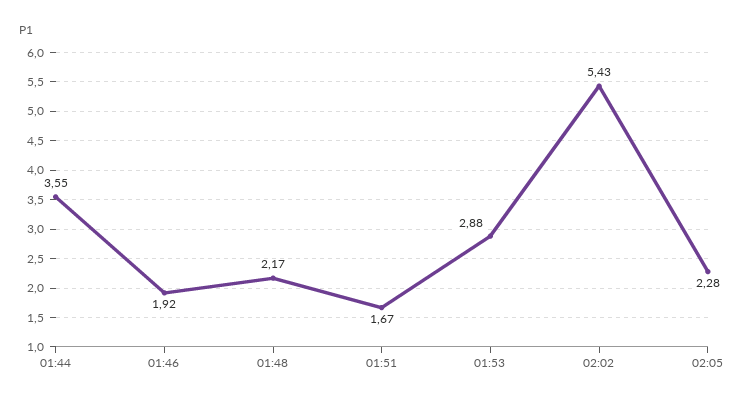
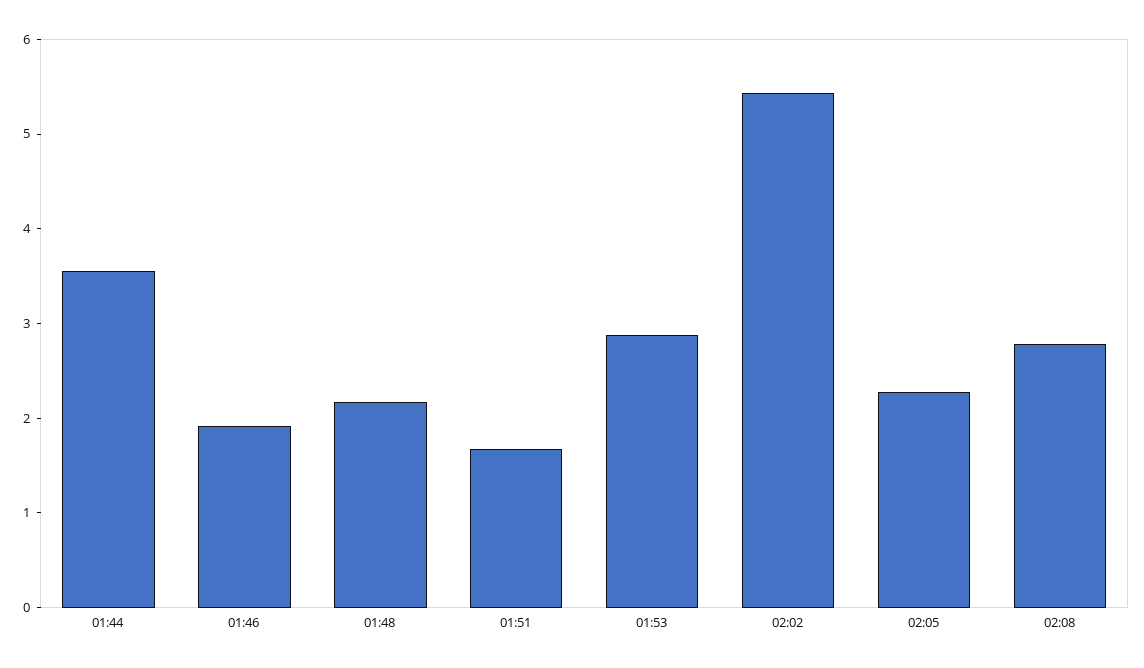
02:08: none -> 2.8

